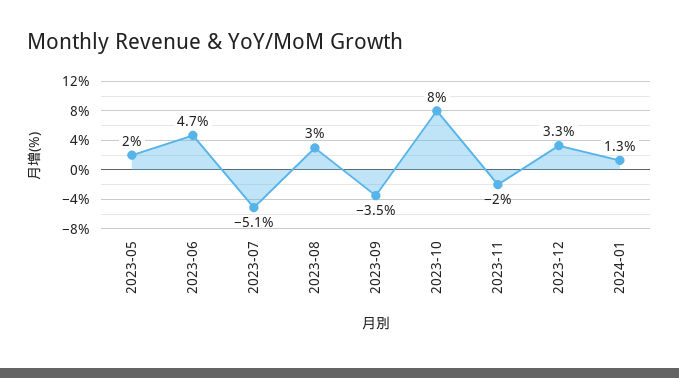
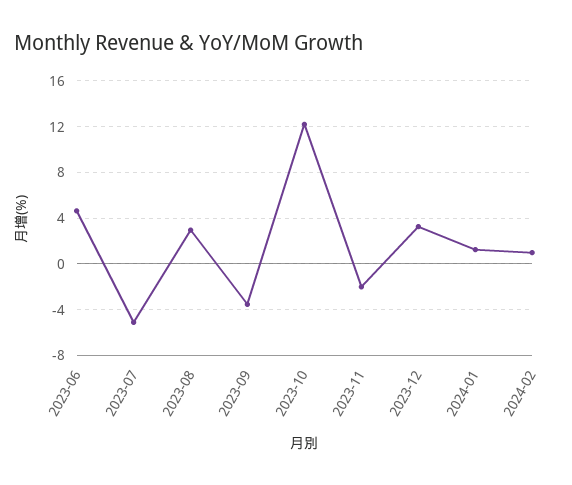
2023-05: 2 -> none
2023-10: 8 -> 12
2024-02: none -> 1

